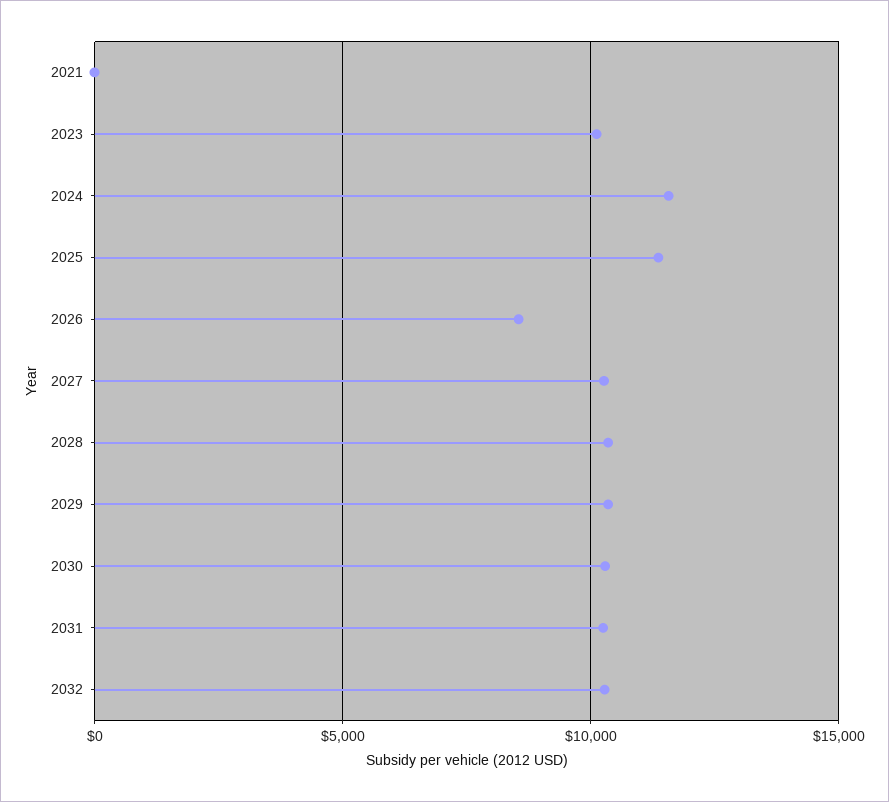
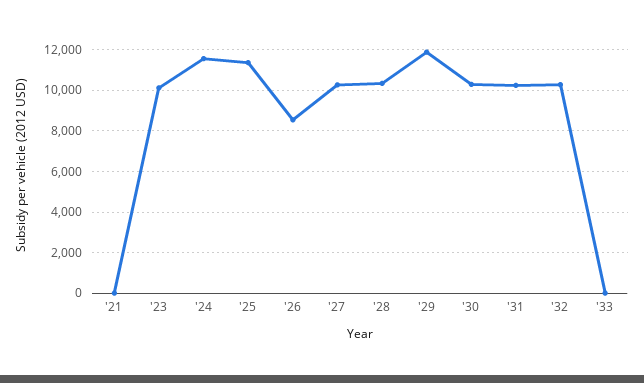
2029: 10500 -> 12000
'33: none -> 0

